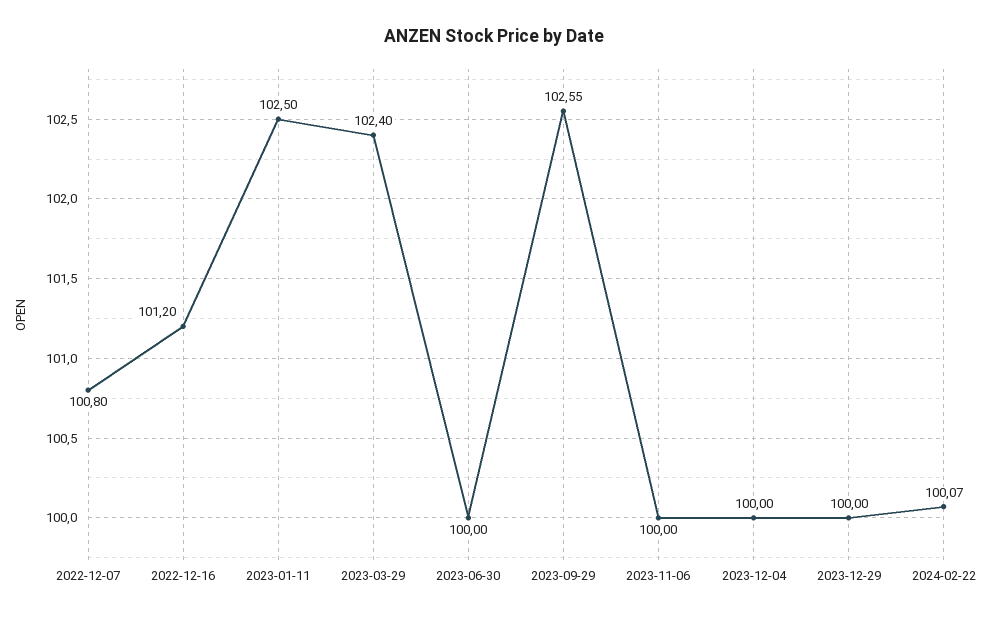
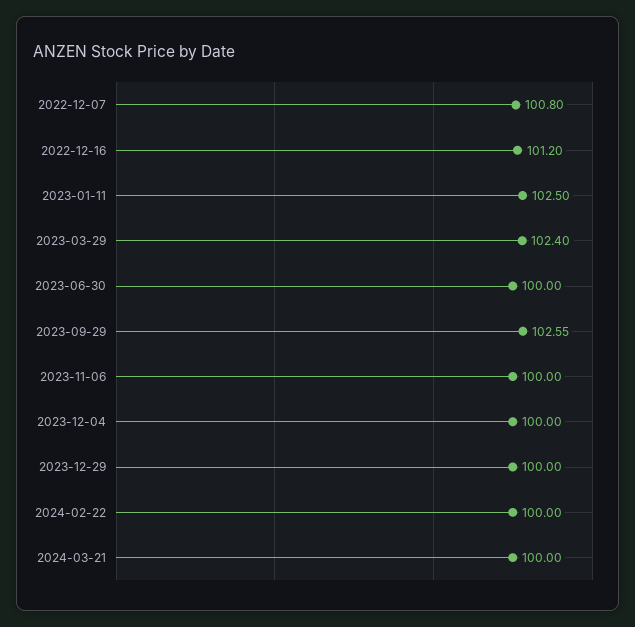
2024-02-22: 100.07 -> 100
2024-03-21: none -> 100

